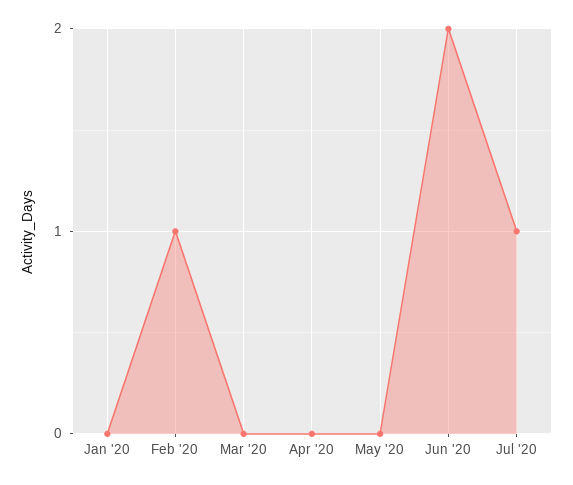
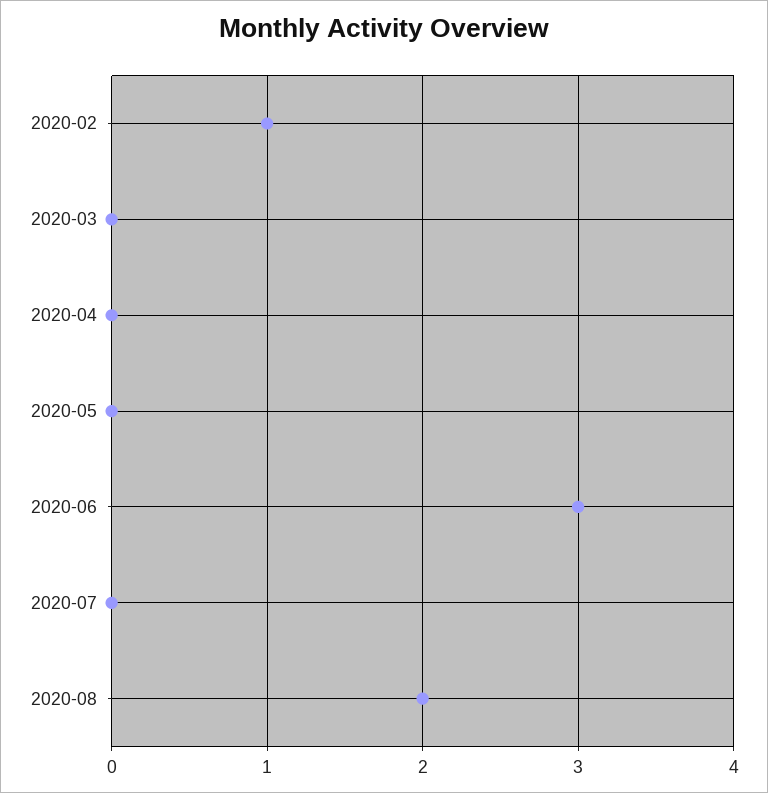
Jan '20: 0 -> none
Jun '20: 2 -> 3
Jul '20: 1 -> 0
2020-08: none -> 2

